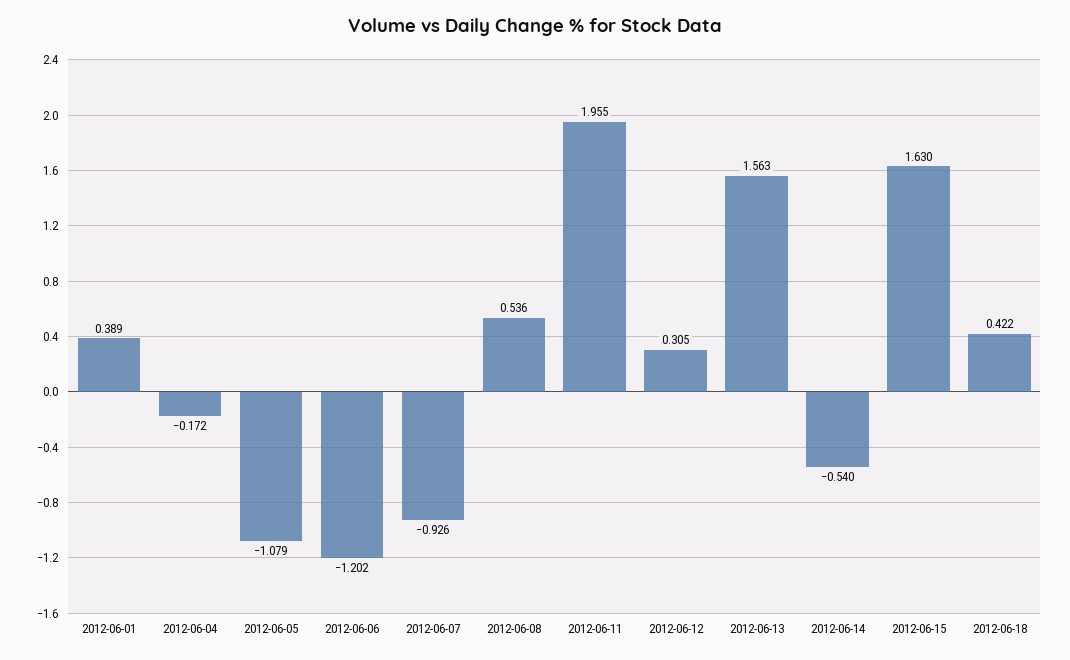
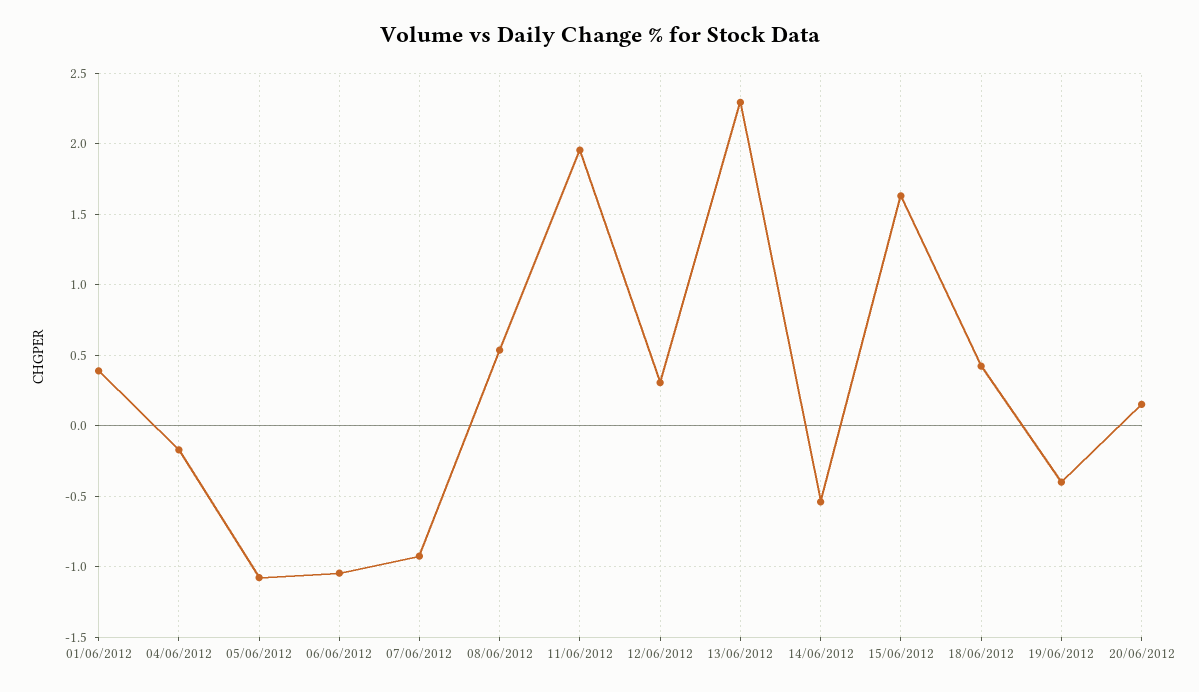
2012-06-06: -1.202 -> -1.05
2012-06-13: 1.563 -> 2.3
19/06/2012: none -> -0.4
20/06/2012: none -> 0.15

